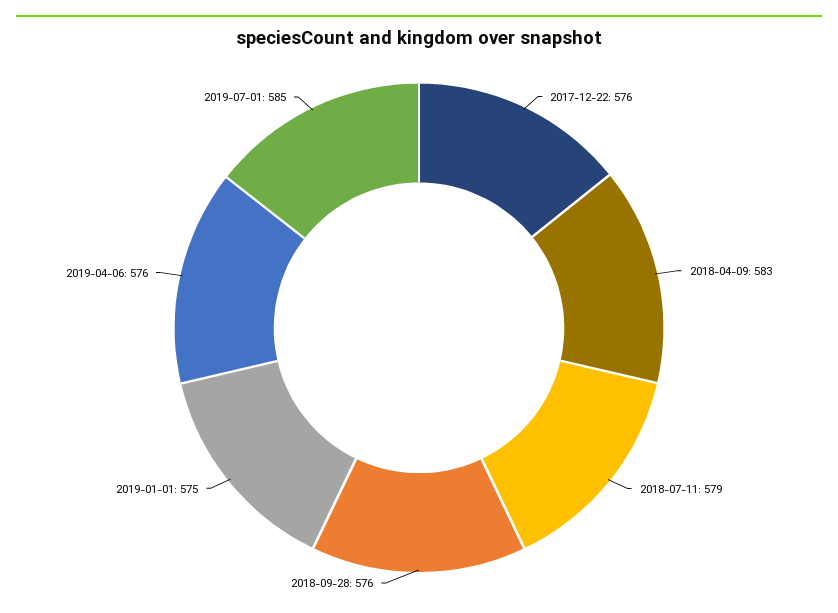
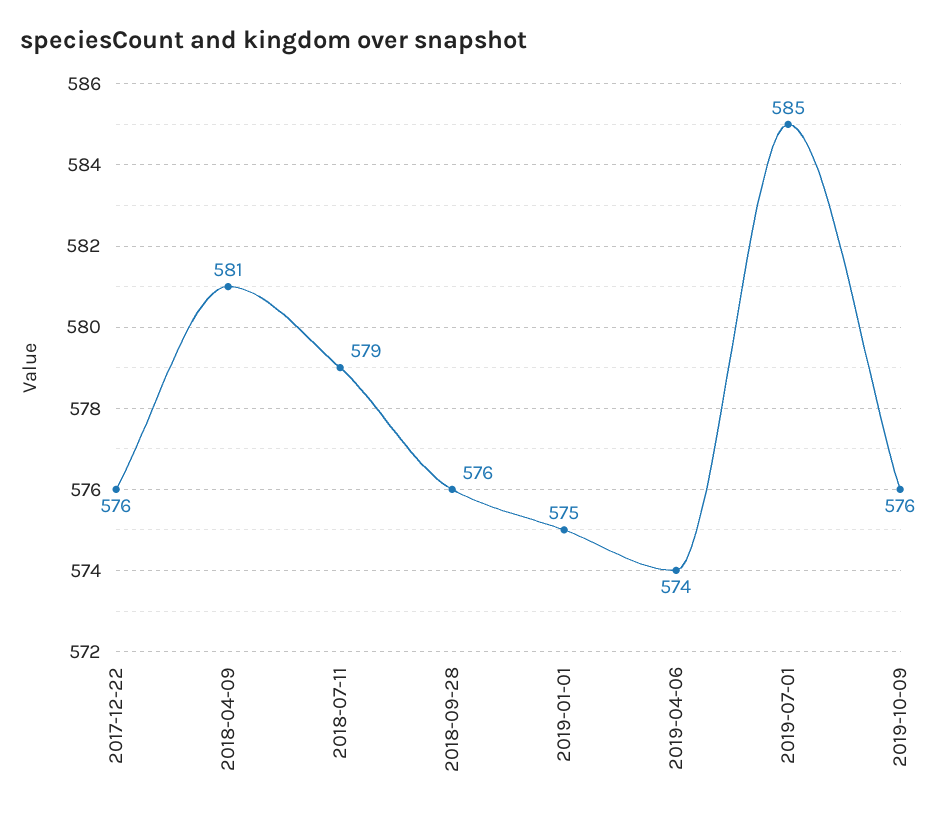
2018-04-09: 583 -> 581
2019-04-06: 576 -> 574
2019-10-09: none -> 576

